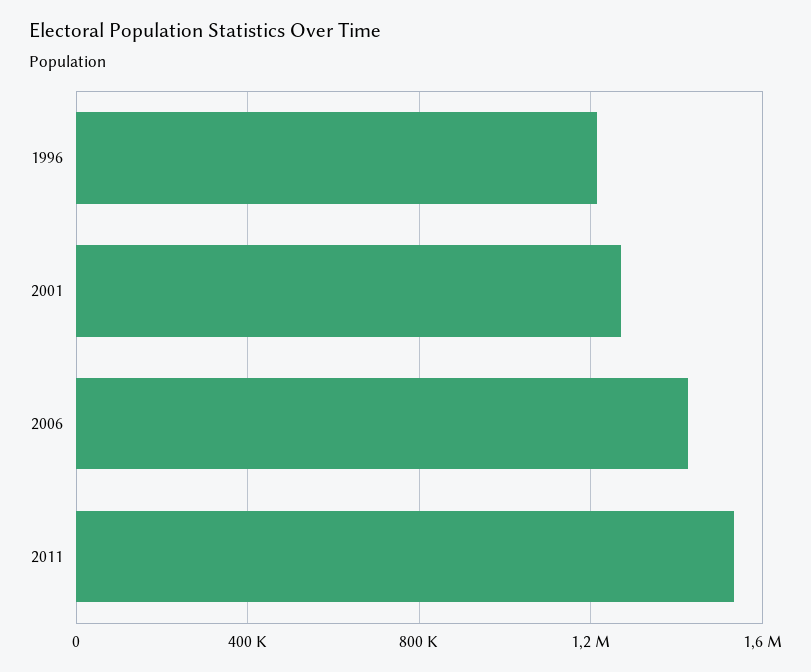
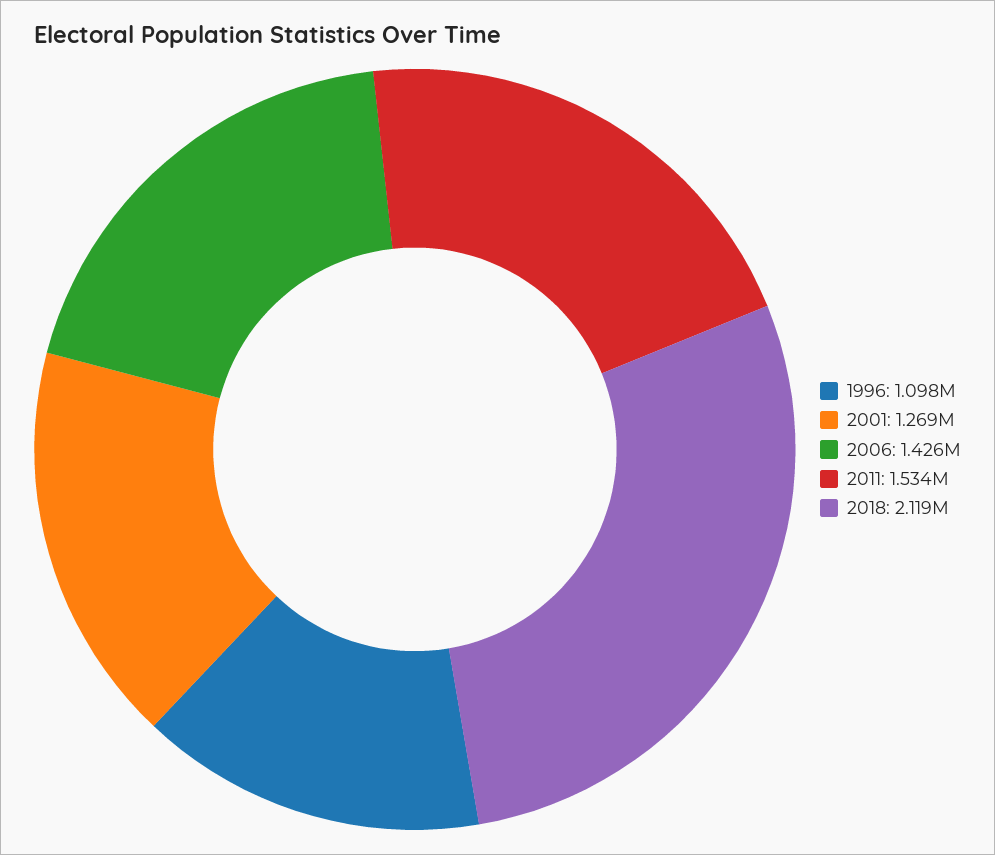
1996: 1200000 -> 1098000
2018: none -> 2119000

